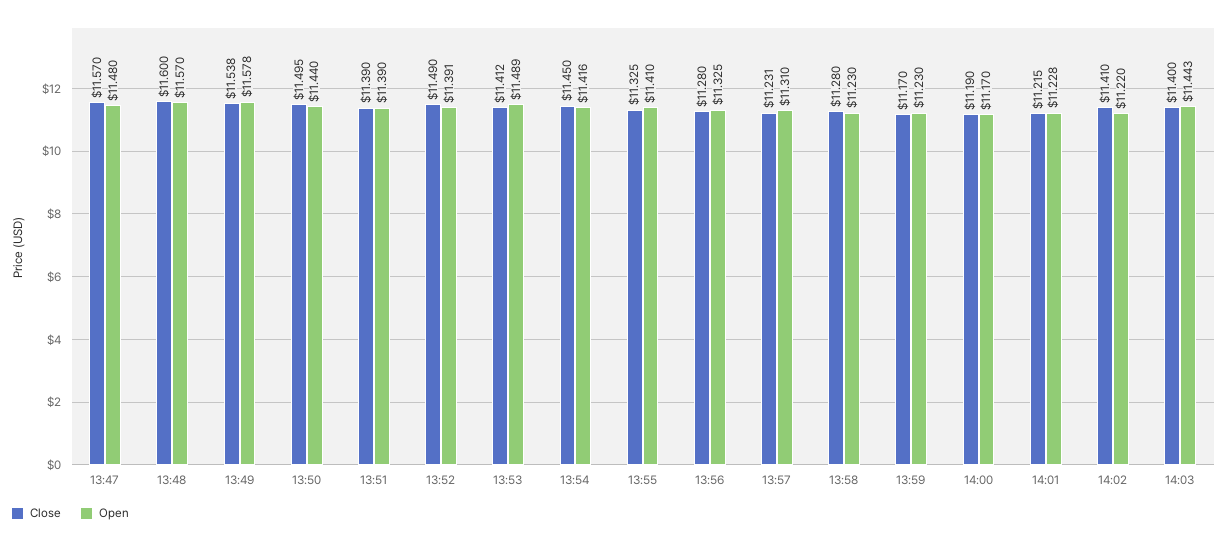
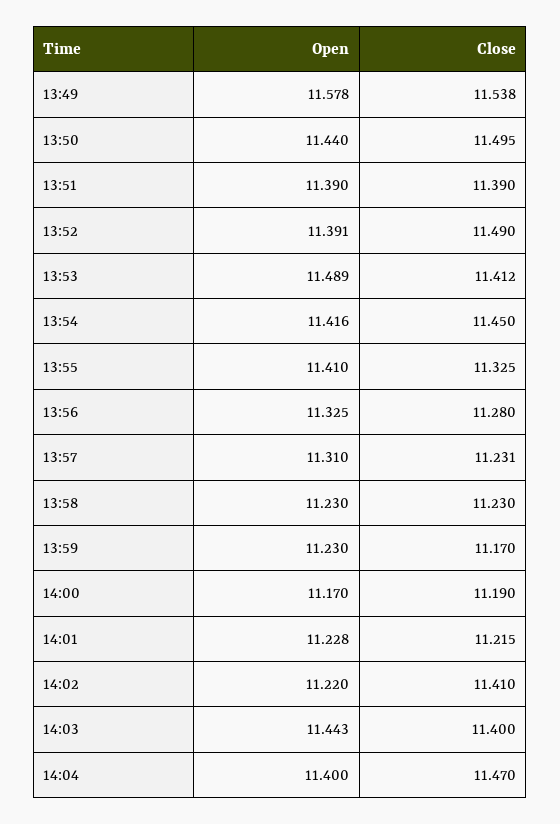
Close, 13:47: 11.57 -> none
Open, 13:47: 11.48 -> none
Close, 13:48: 11.6 -> none
Open, 13:48: 11.57 -> none
Close, 13:58: 11.28 -> 11.23
Open, 14:04: none -> 11.4
Close, 14:04: none -> 11.47

